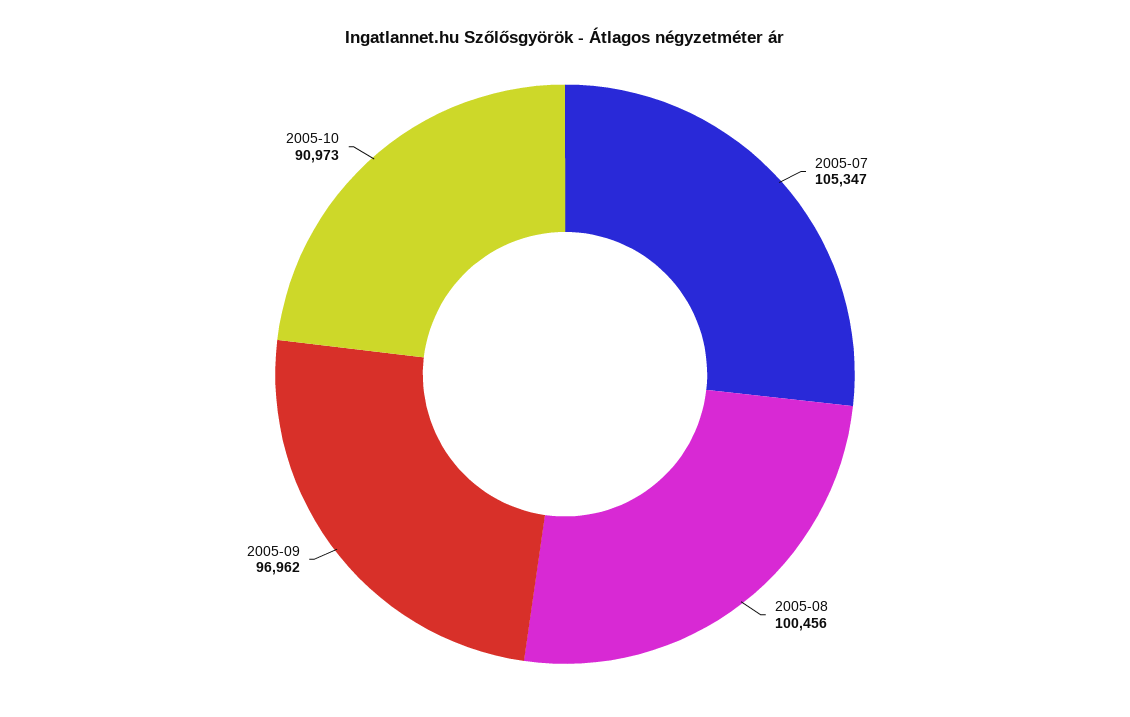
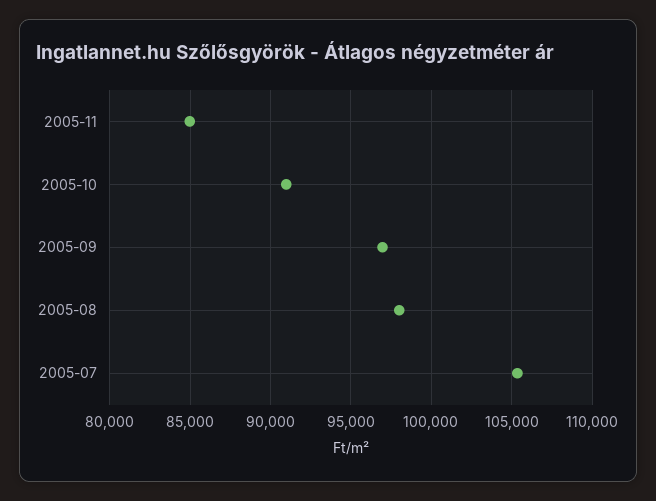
2005-08: 100456 -> 98000
2005-11: none -> 85000

